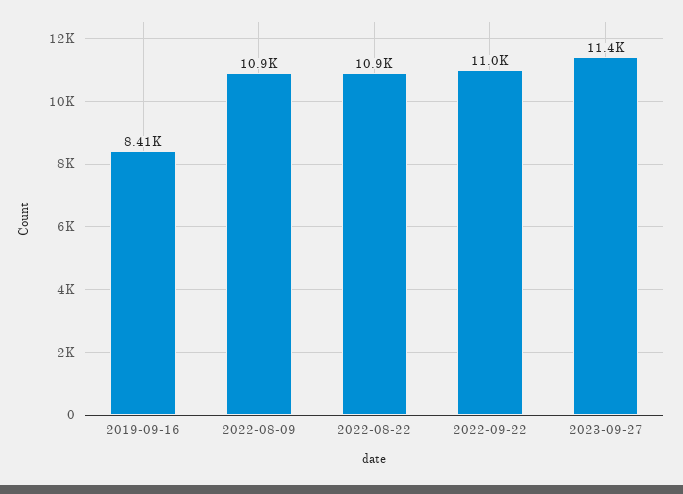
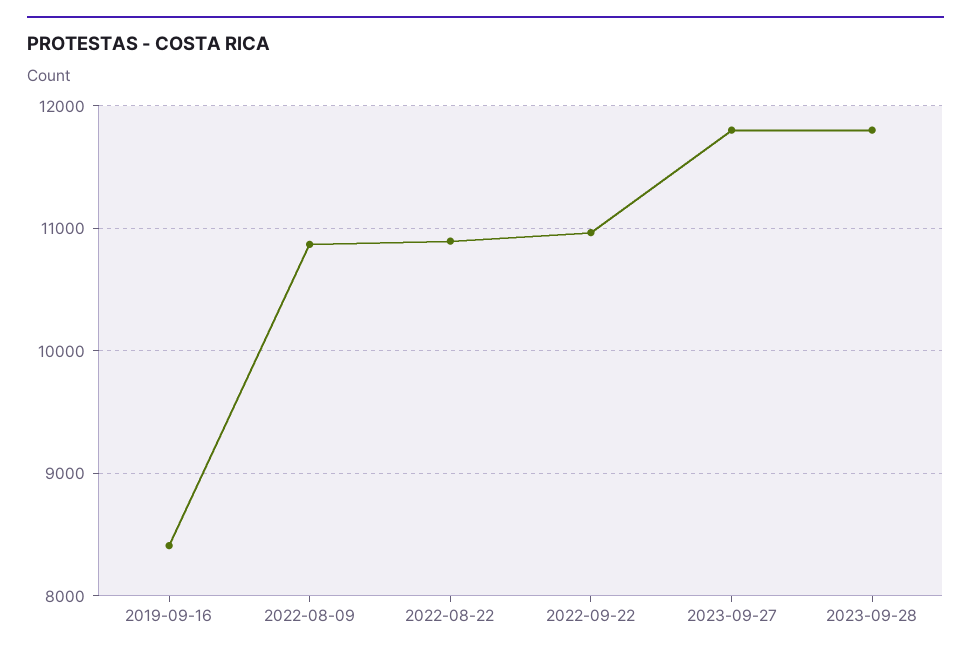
2023-09-27: 11400 -> 11800
2023-09-28: none -> 11800

